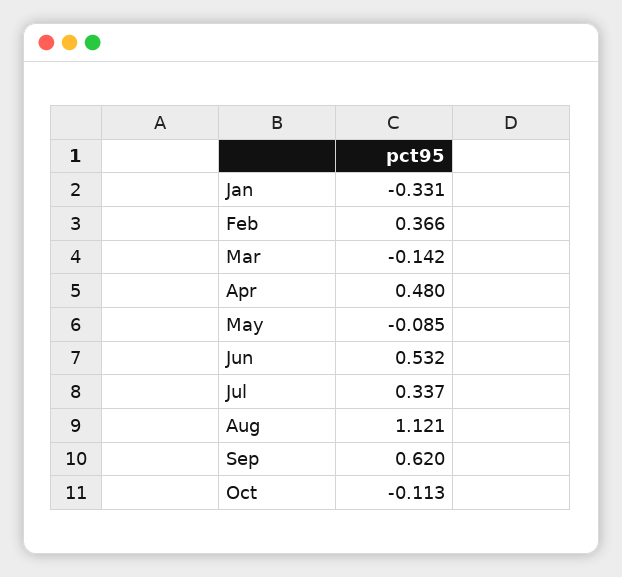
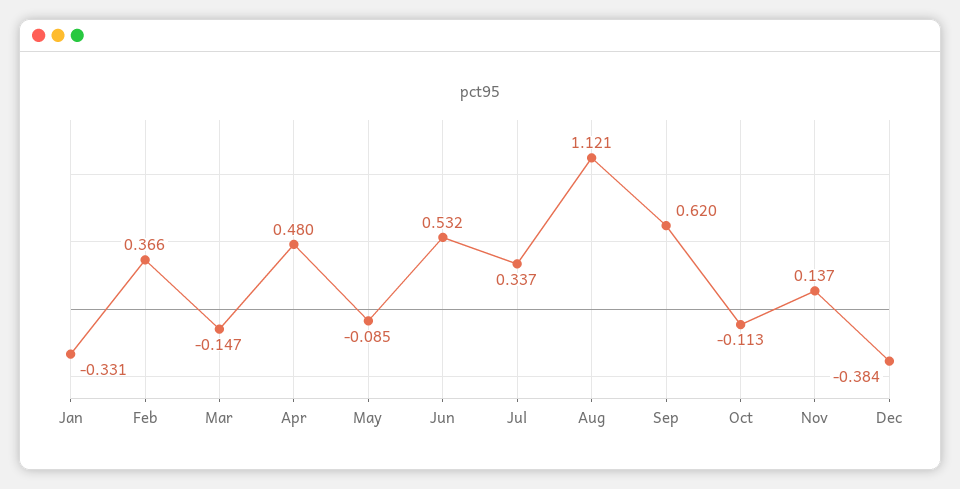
Mar: -0.142 -> -0.147
Nov: none -> 0.137
Dec: none -> -0.384

